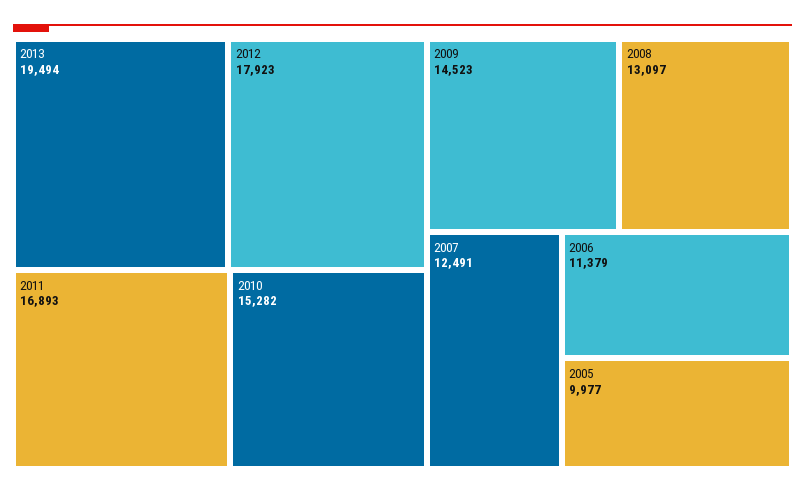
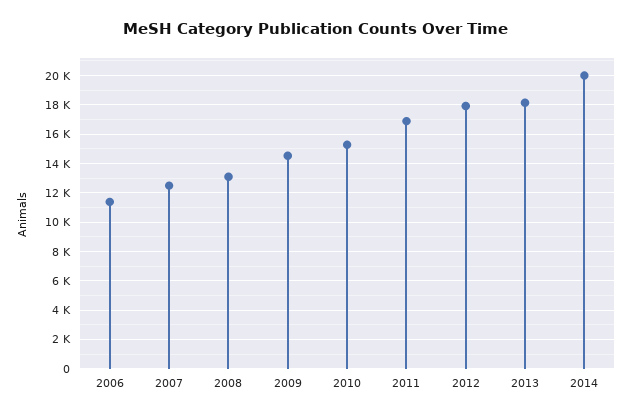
2013: 19494 -> 18000
2005: 9977 -> none
2014: none -> 20000

